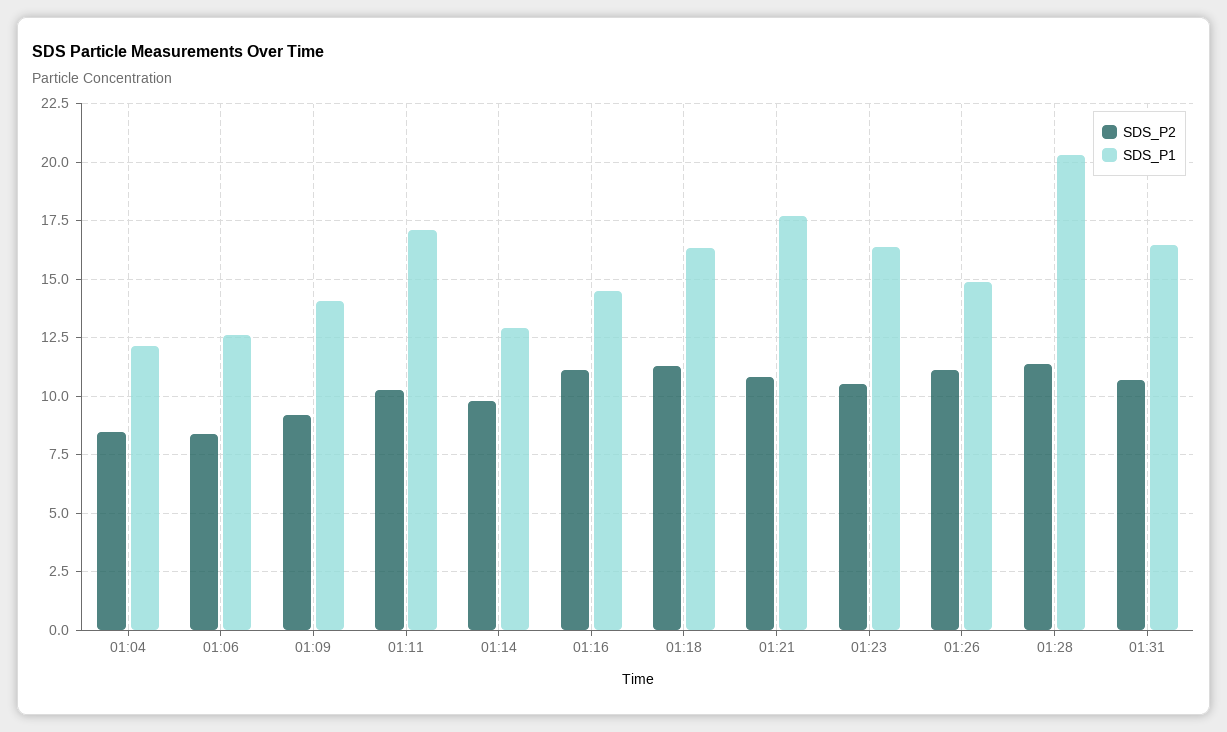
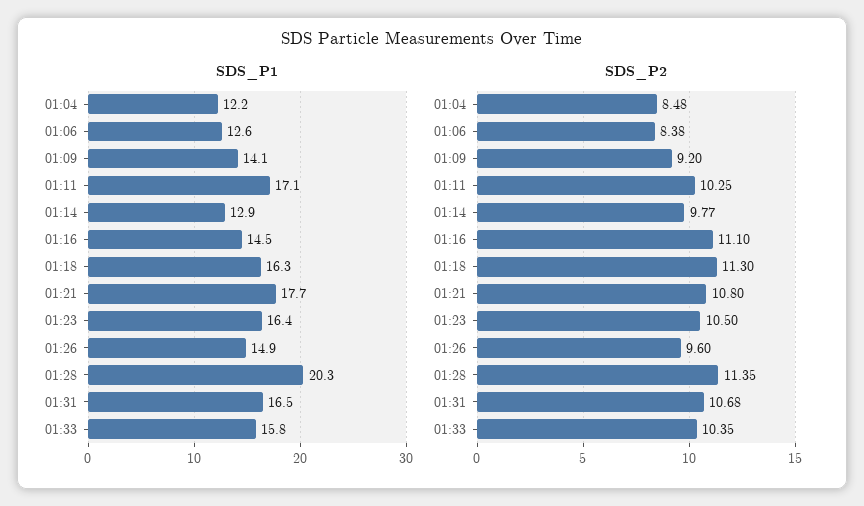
SDS_P2, 01:26: 11 -> 9.6
SDS_P1, 01:33: none -> 15.8
SDS_P2, 01:33: none -> 10.35

